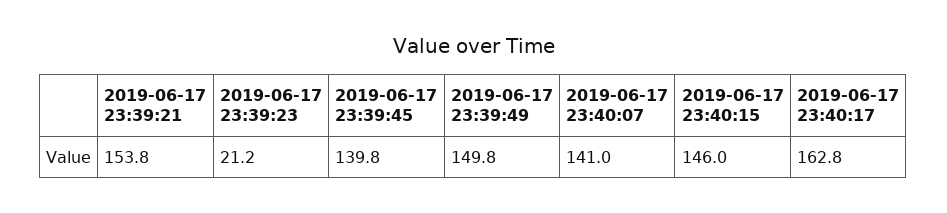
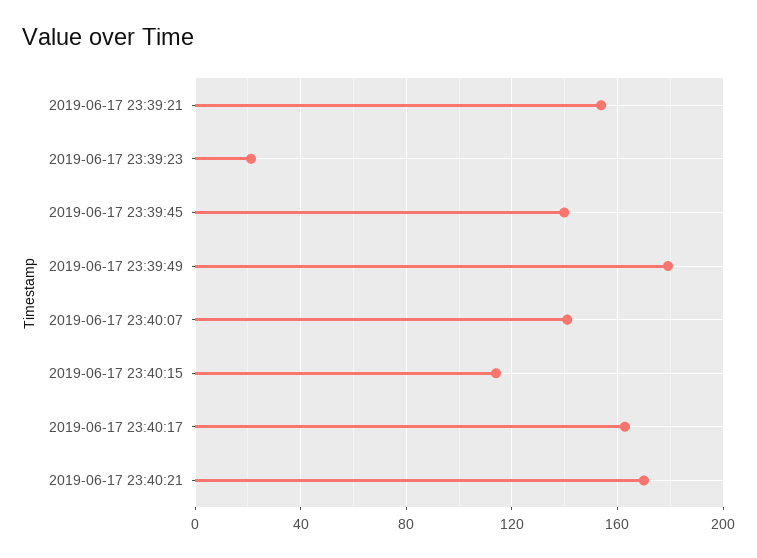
2019-06-17 23:39:49: 149.8 -> 180
2019-06-17 23:40:15: 146 -> 115
2019-06-17 23:40:21: none -> 170

